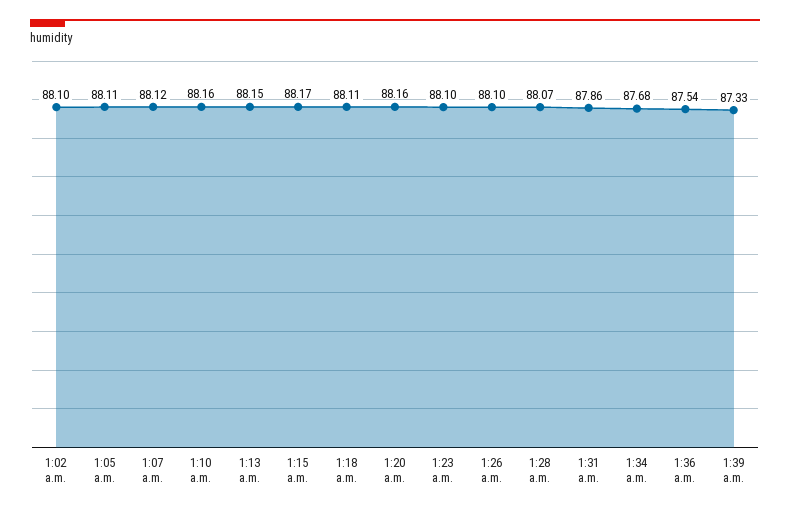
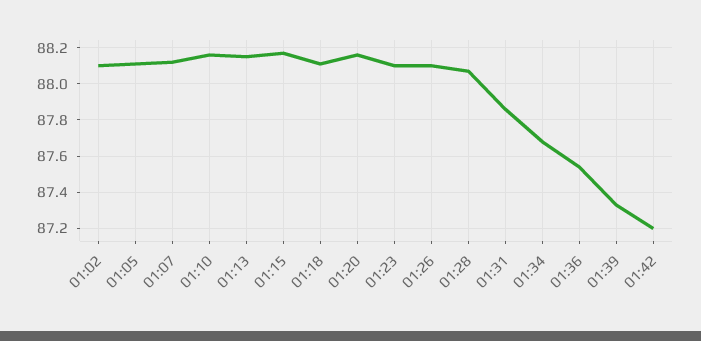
01:42: none -> 87.2

